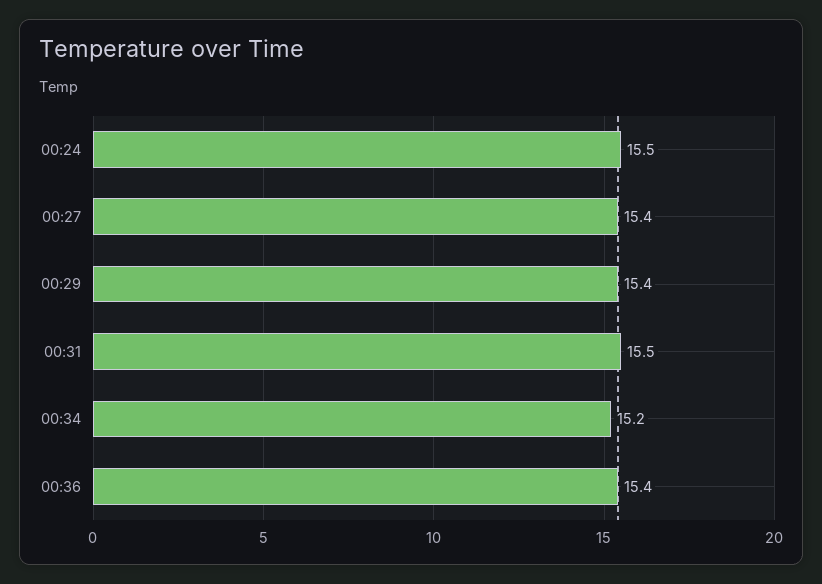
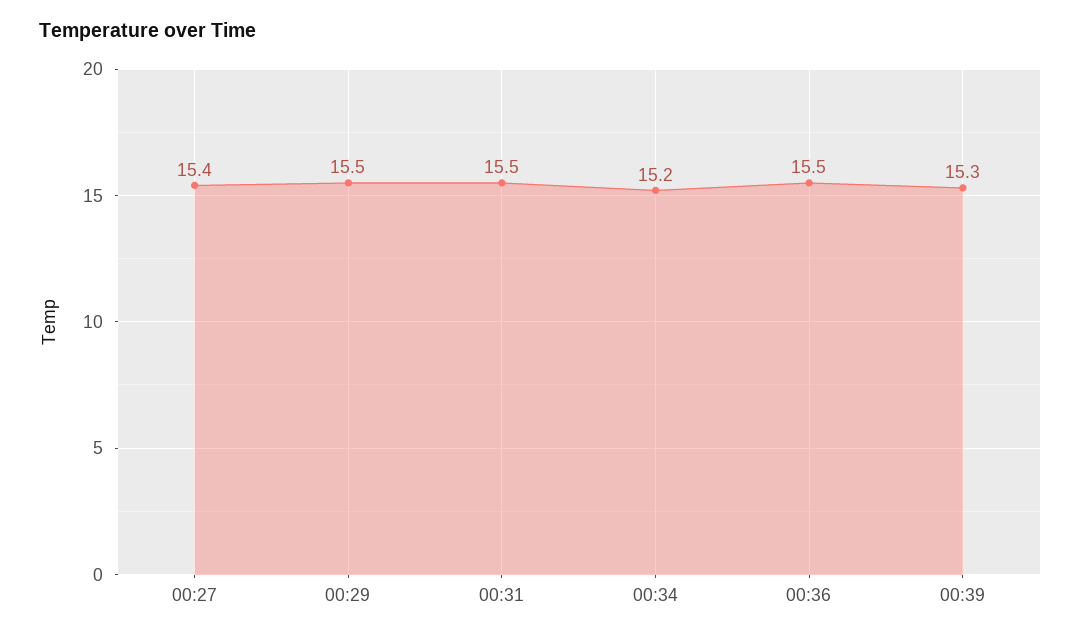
00:24: 15.5 -> none
00:29: 15.4 -> 15.5
00:36: 15.4 -> 15.5
00:39: none -> 15.3

